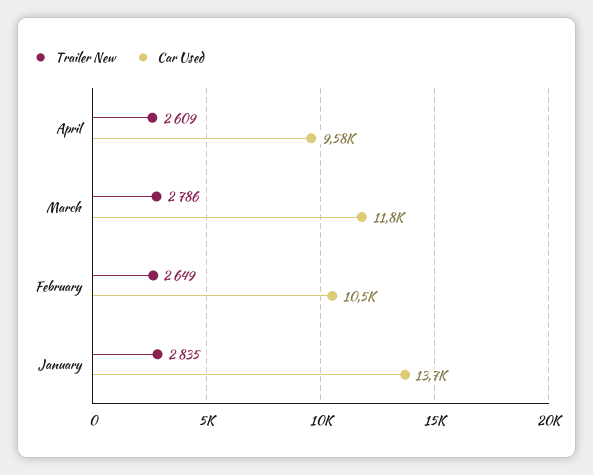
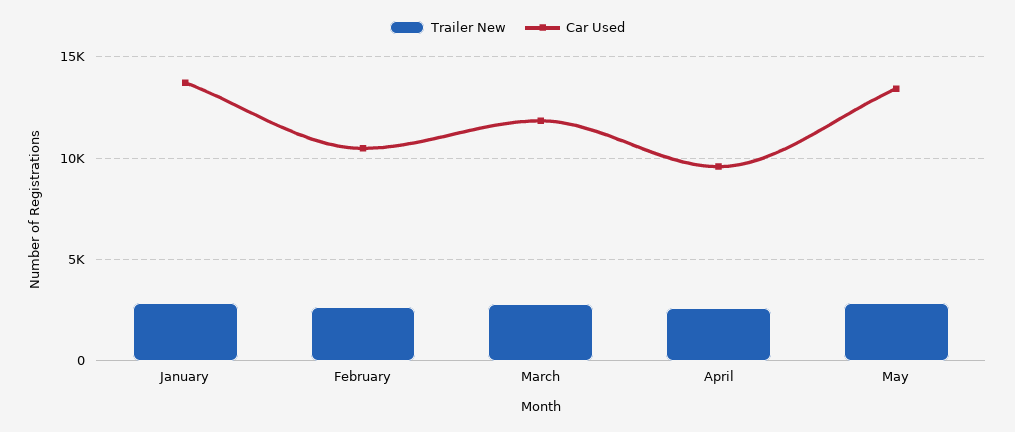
Trailer New, May: none -> 3000
Car Used, May: none -> 13500

